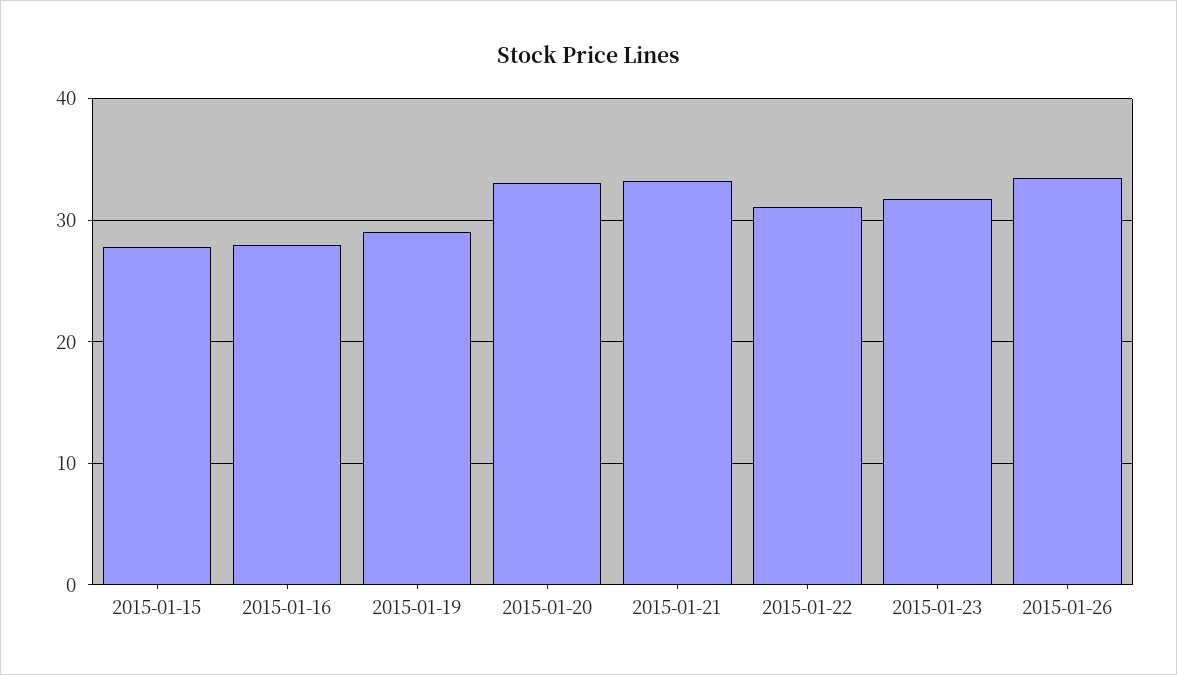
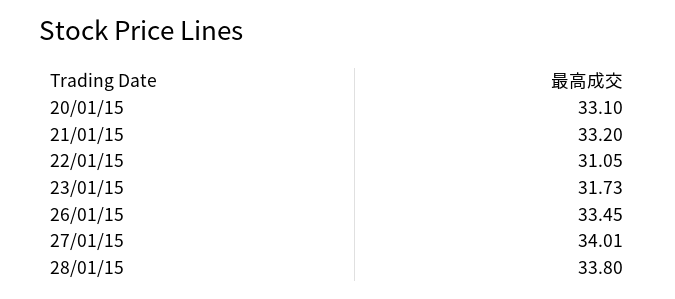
2015-01-15: 28 -> none
2015-01-16: 28 -> none
2015-01-19: 29 -> none
27/01/15: none -> 34.01
28/01/15: none -> 33.8

